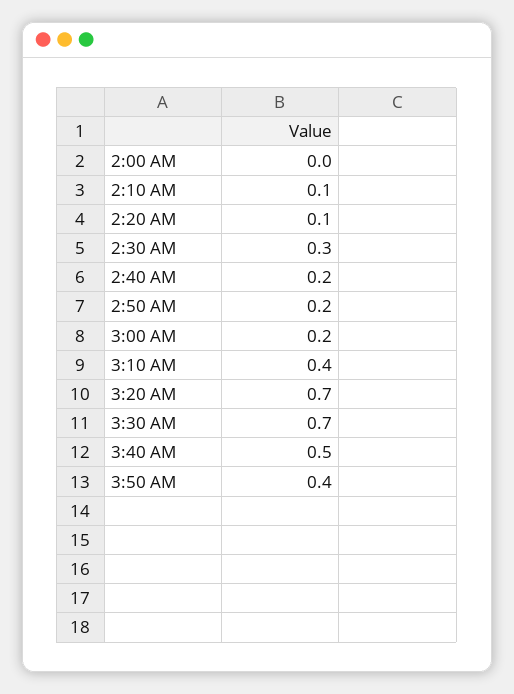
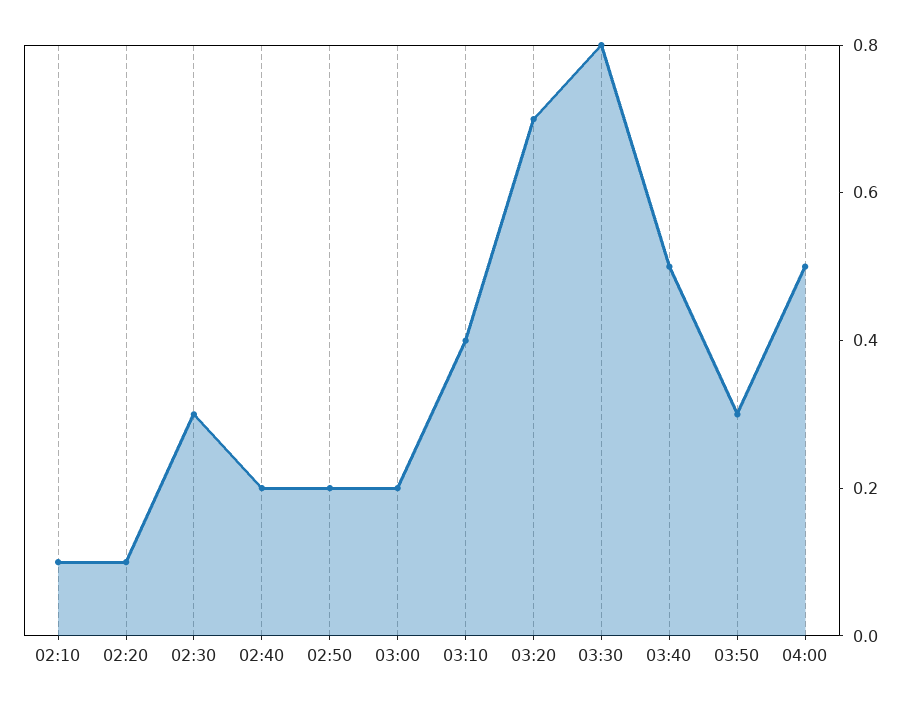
2:00 AM: 0 -> none
3:30 AM: 0.7 -> 0.8
3:50 AM: 0.4 -> 0.3
04:00: none -> 0.5

